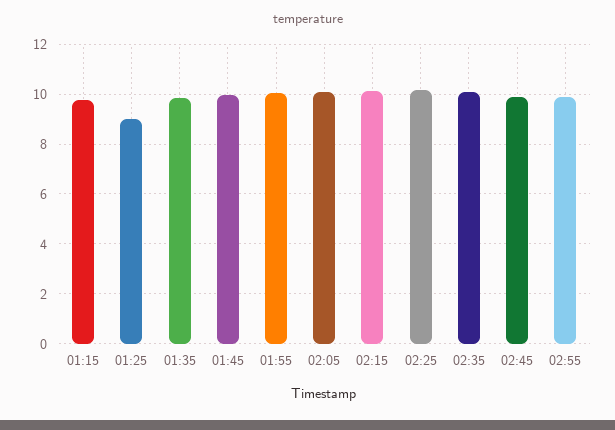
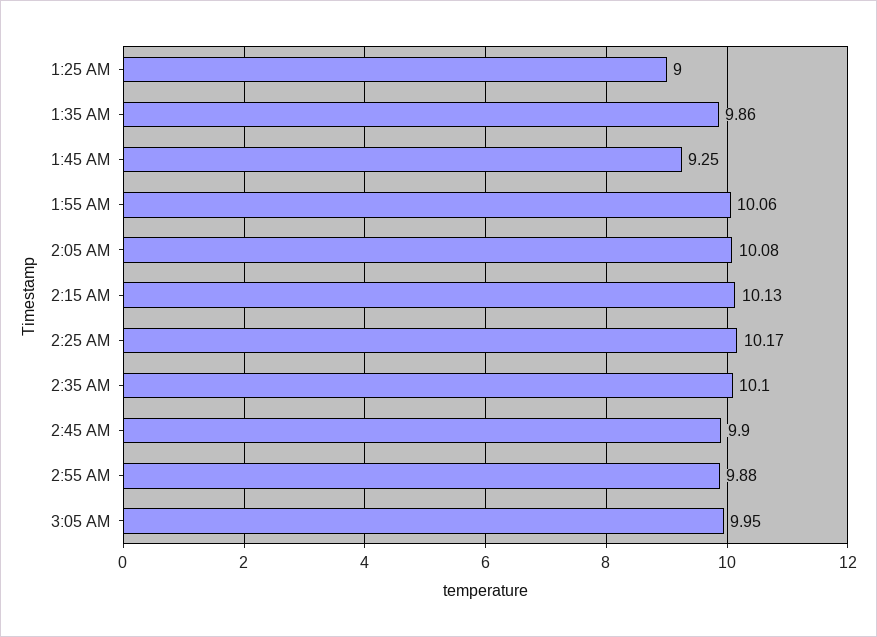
01:15: 9.75 -> none
01:45: 10 -> 9.25
3:05 AM: none -> 9.95

